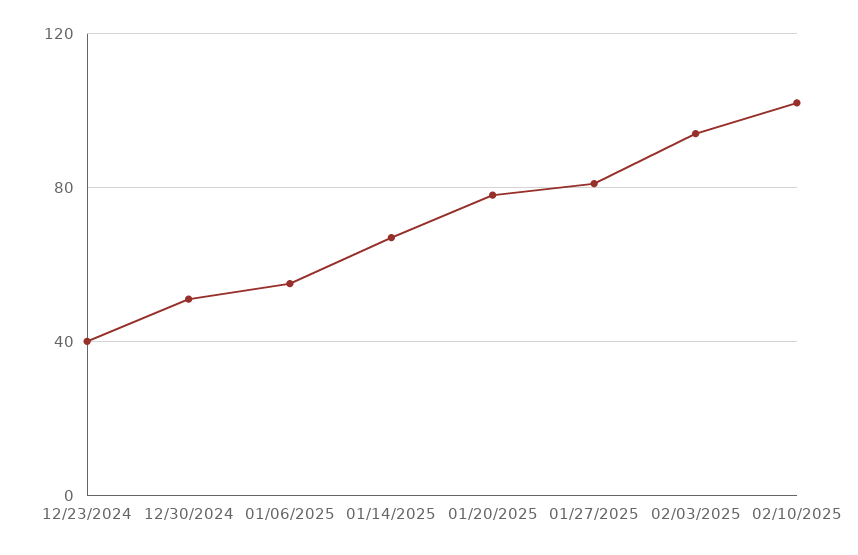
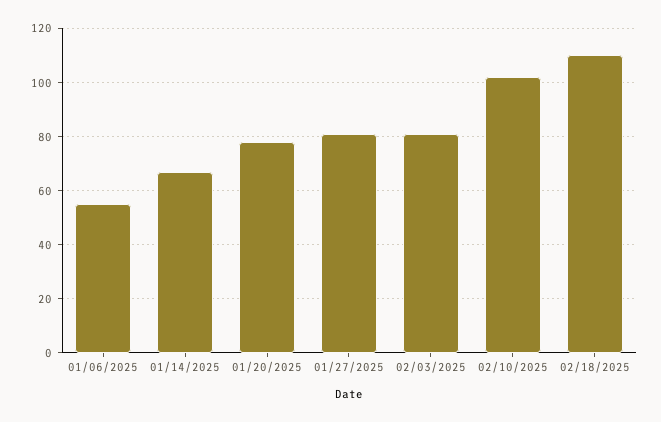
12/23/2024: 40 -> none
12/30/2024: 50 -> none
02/03/2025: 95 -> 80
02/18/2025: none -> 110

